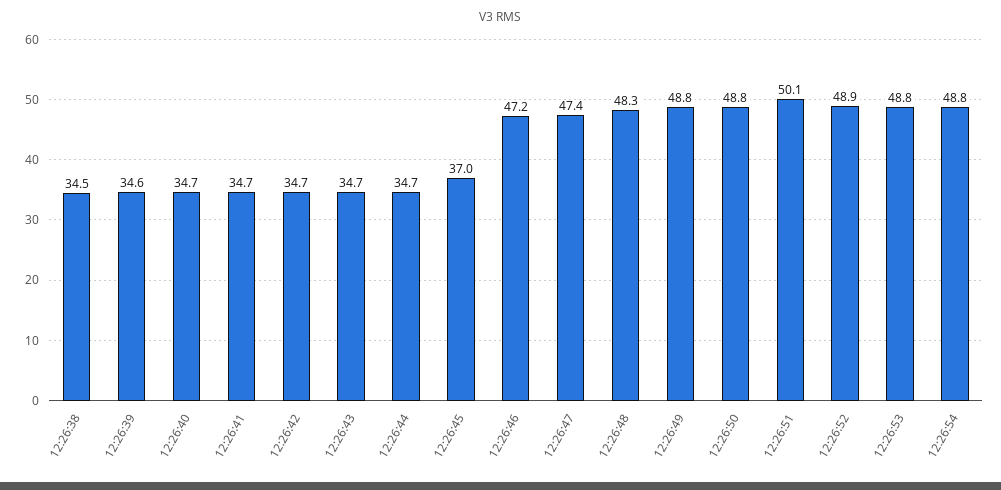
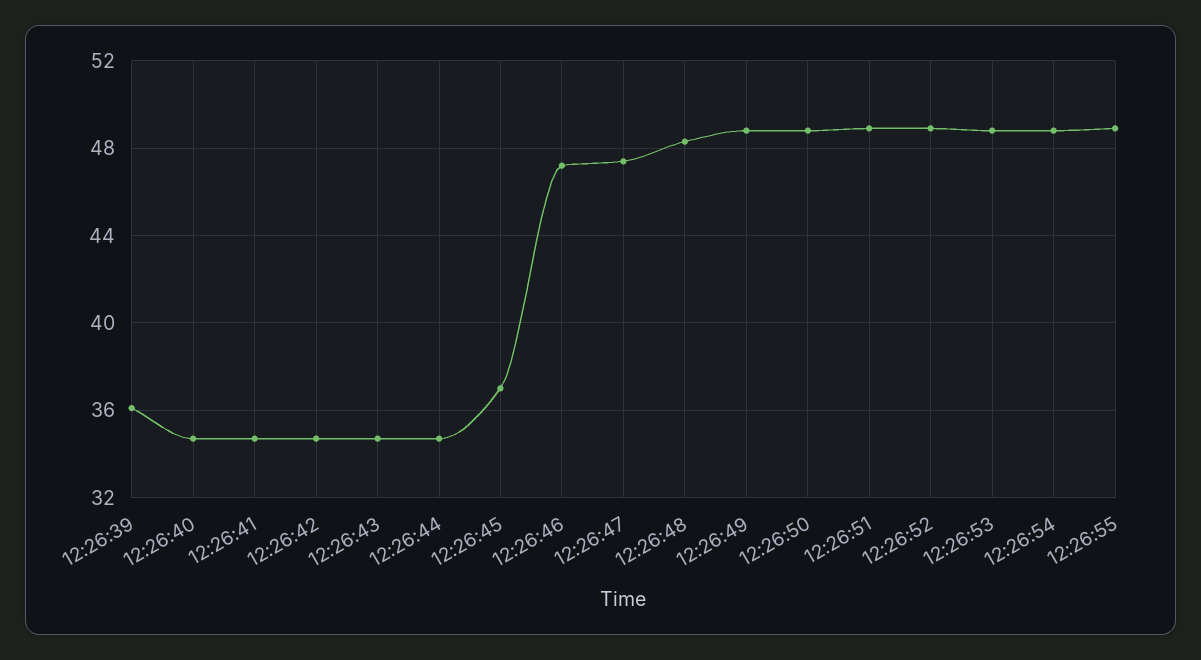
12:26:38: 34.5 -> none
12:26:39: 34.6 -> 36
12:26:51: 50.1 -> 49
12:26:55: none -> 49

